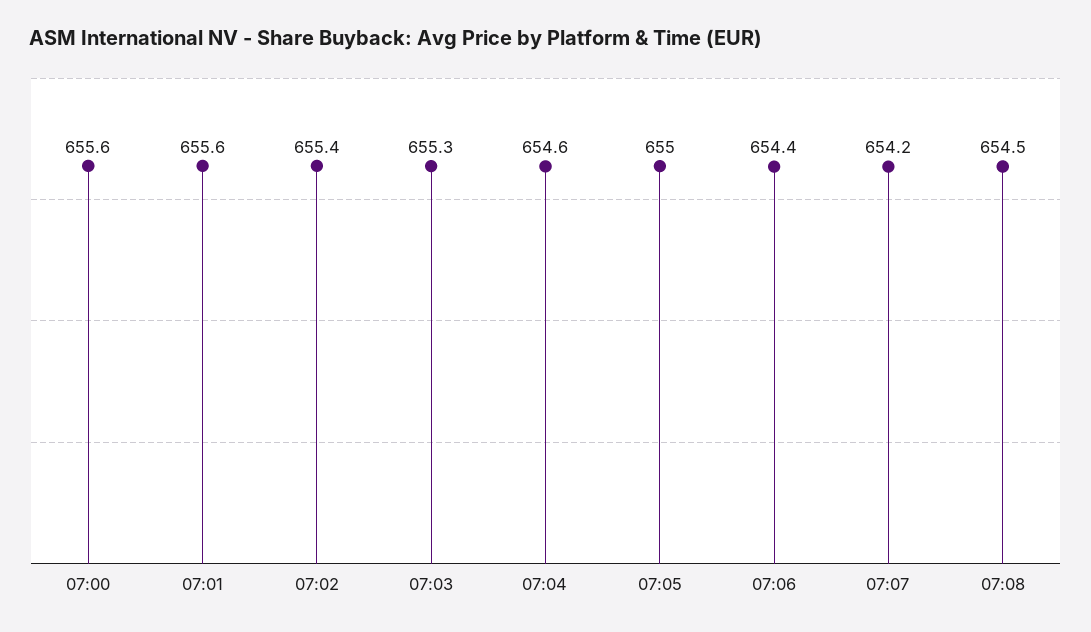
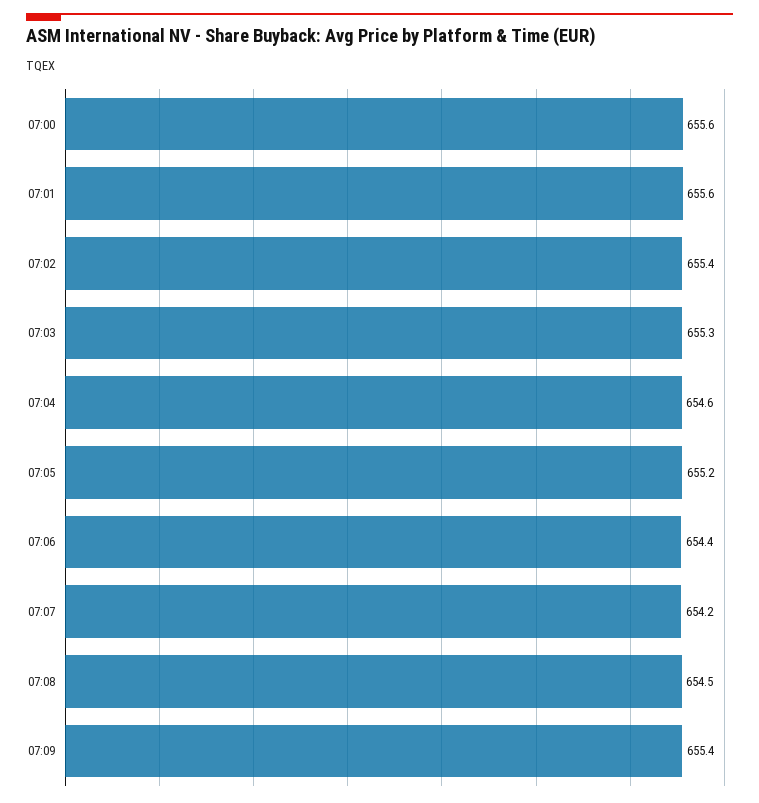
07:05: 655 -> 655.2
07:09: none -> 655.4

